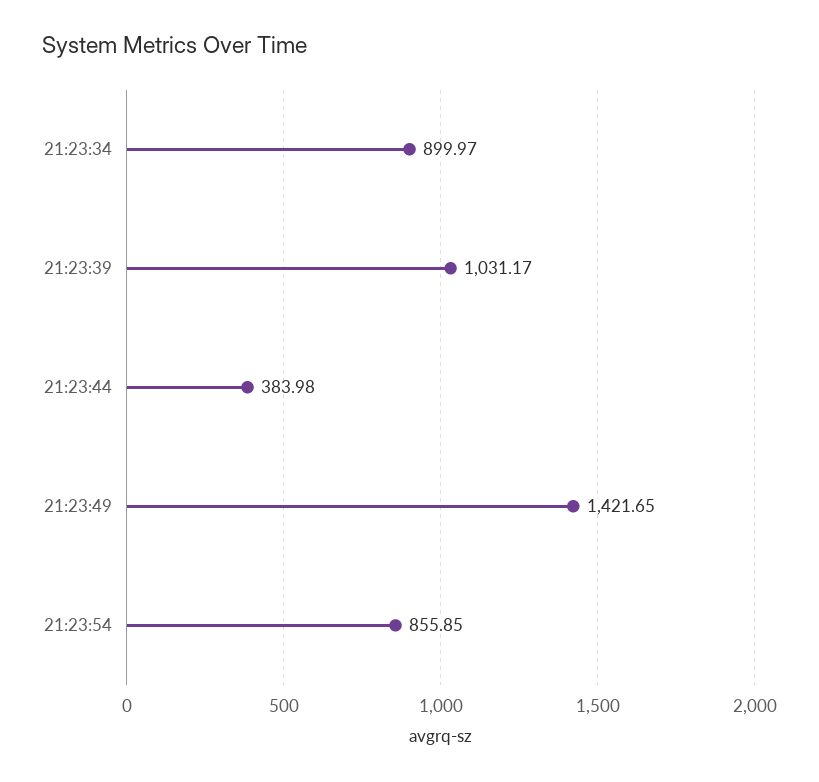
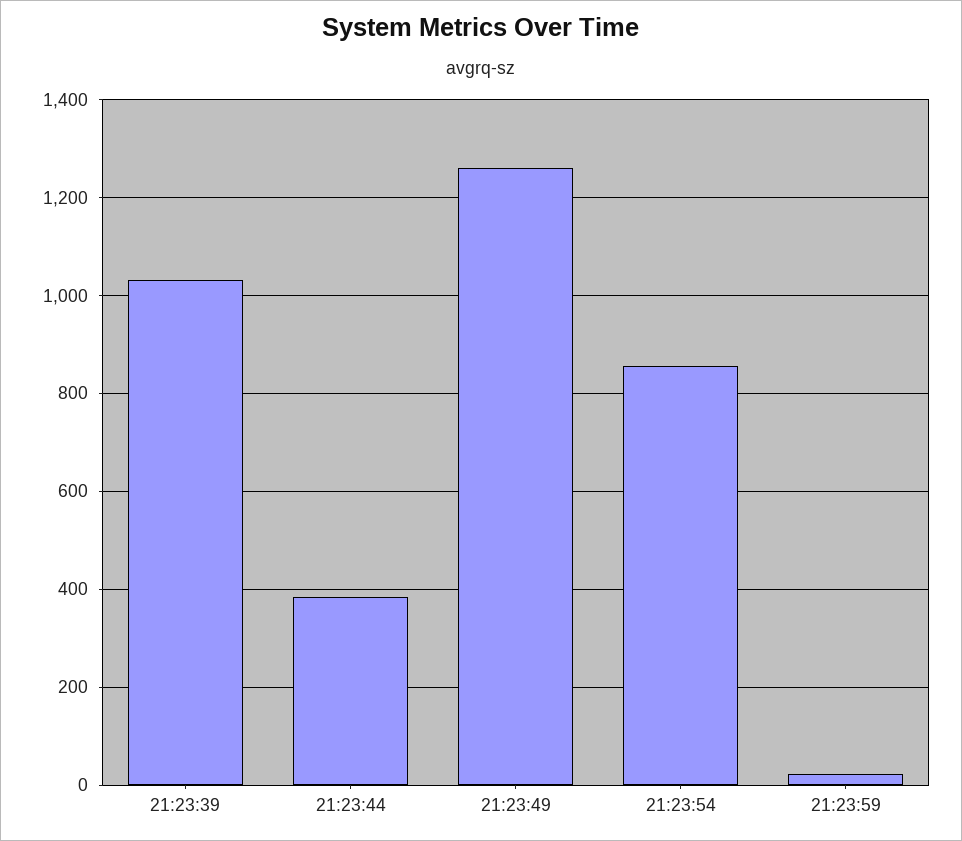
21:23:34: 899.97 -> none
21:23:49: 1421.65 -> 1260
21:23:59: none -> 20

